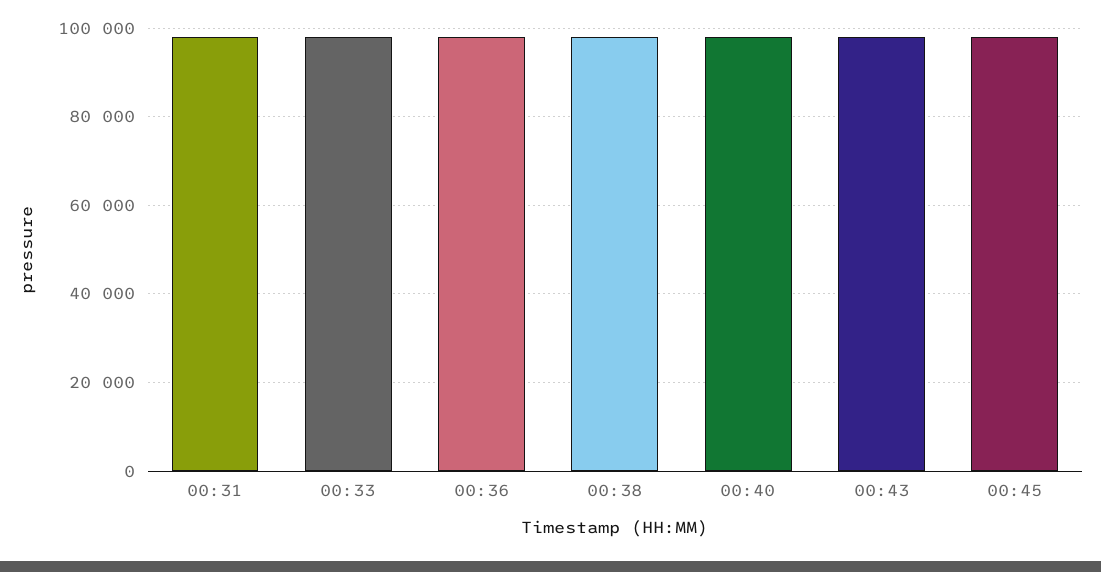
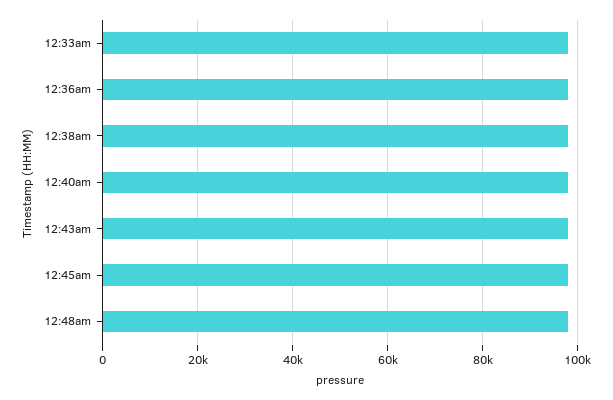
00:31: 98000 -> none
12:48am: none -> 98000

